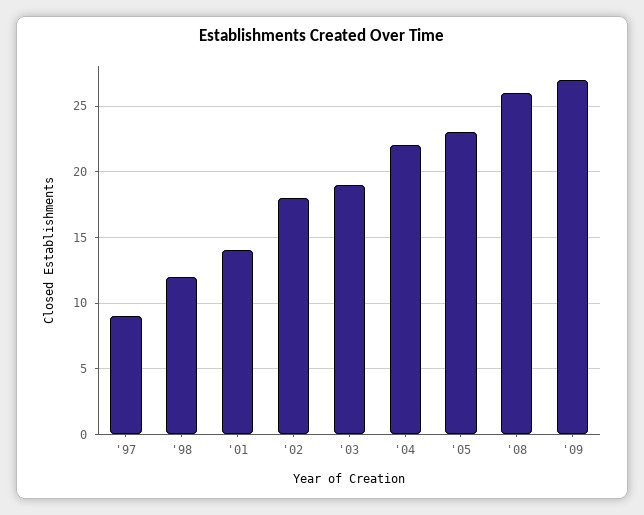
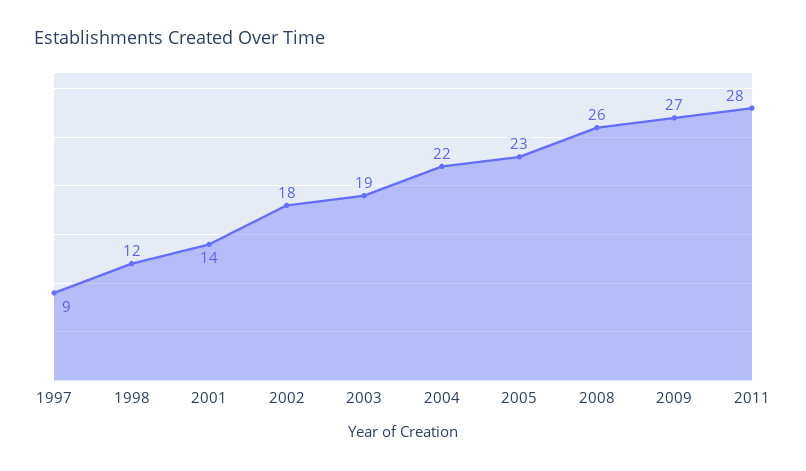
2011: none -> 28

